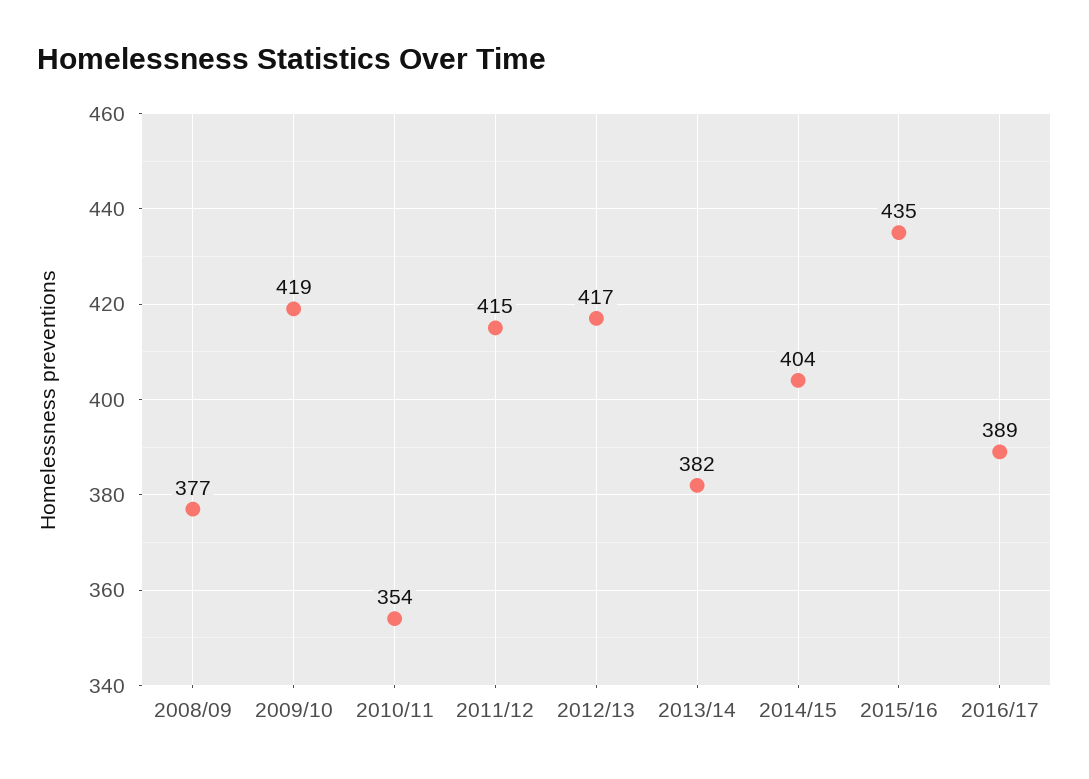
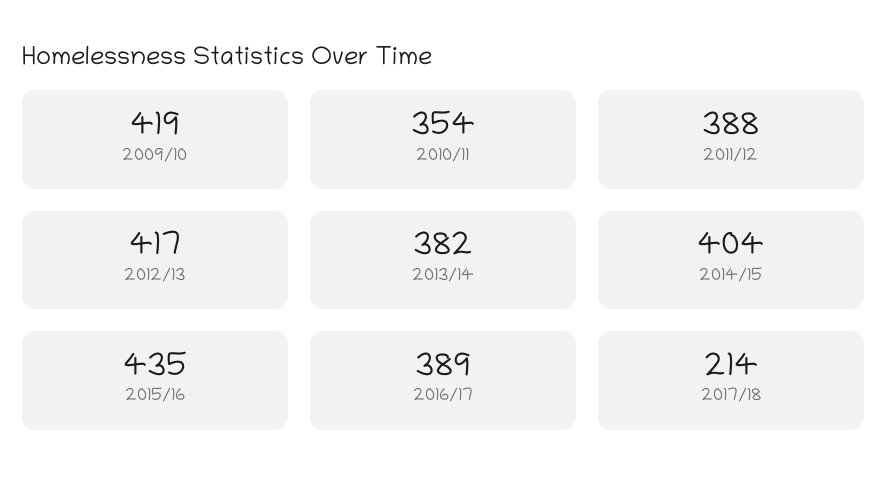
2008/09: 377 -> none
2011/12: 415 -> 388
2017/18: none -> 214

